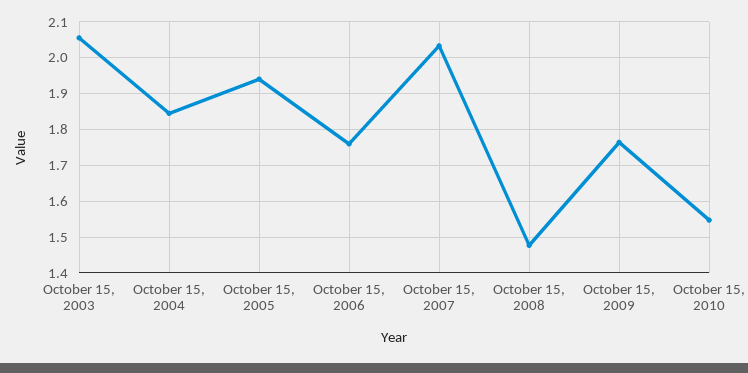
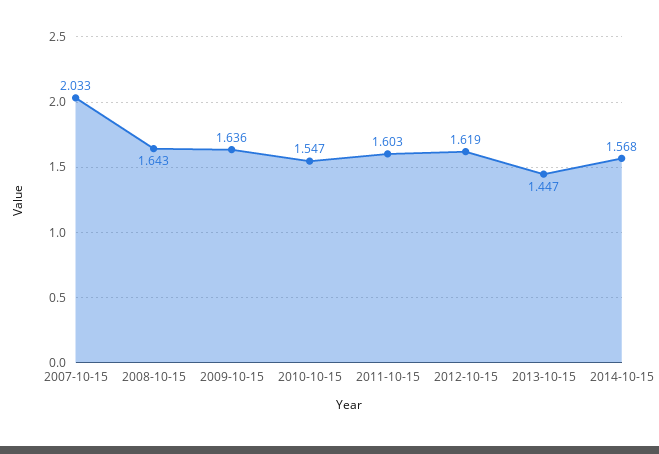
October 15, 2003: 2.06 -> none
October 15, 2004: 1.84 -> none
October 15, 2005: 1.94 -> none
October 15, 2006: 1.76 -> none
October 15, 2008: 1.48 -> 1.643
October 15, 2009: 1.76 -> 1.636
2011-10-15: none -> 1.603
2012-10-15: none -> 1.619
2013-10-15: none -> 1.447
2014-10-15: none -> 1.568

